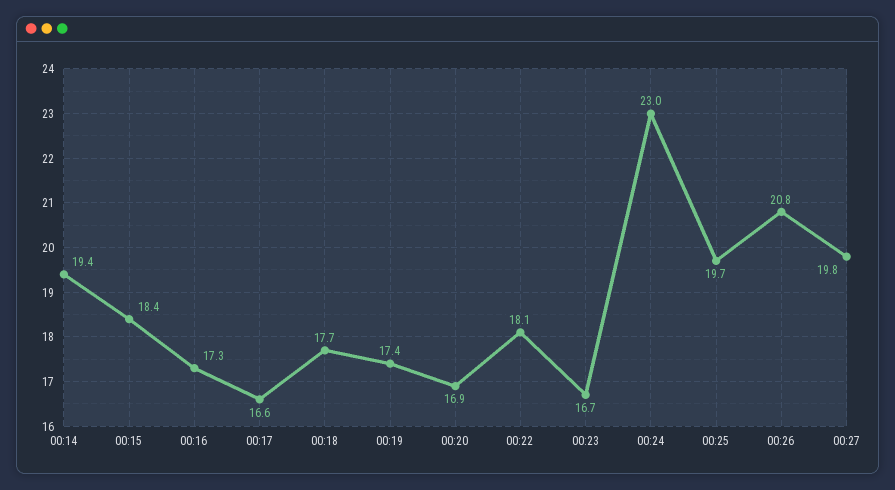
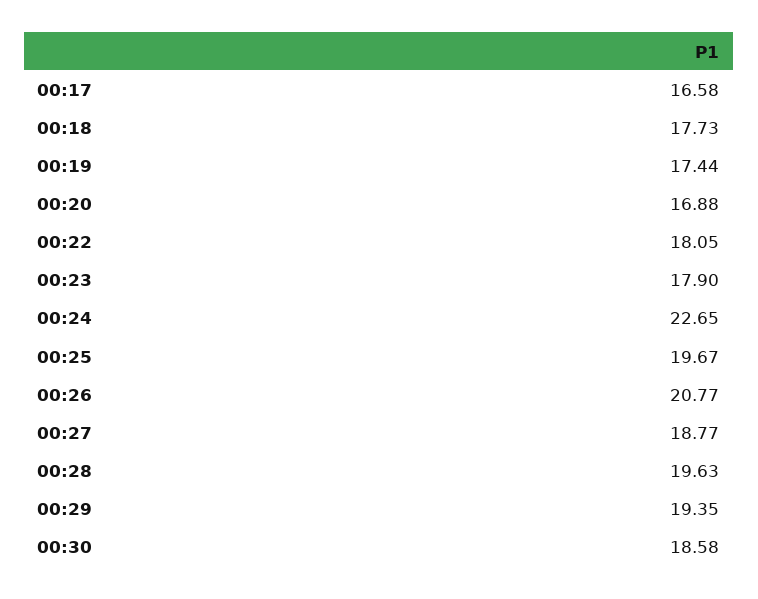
00:14: 19.4 -> none
00:15: 18.4 -> none
00:16: 17.3 -> none
00:23: 16.7 -> 17.9
00:24: 23 -> 22.65
00:27: 19.8 -> 18.77
00:28: none -> 19.63
00:29: none -> 19.35
00:30: none -> 18.58

